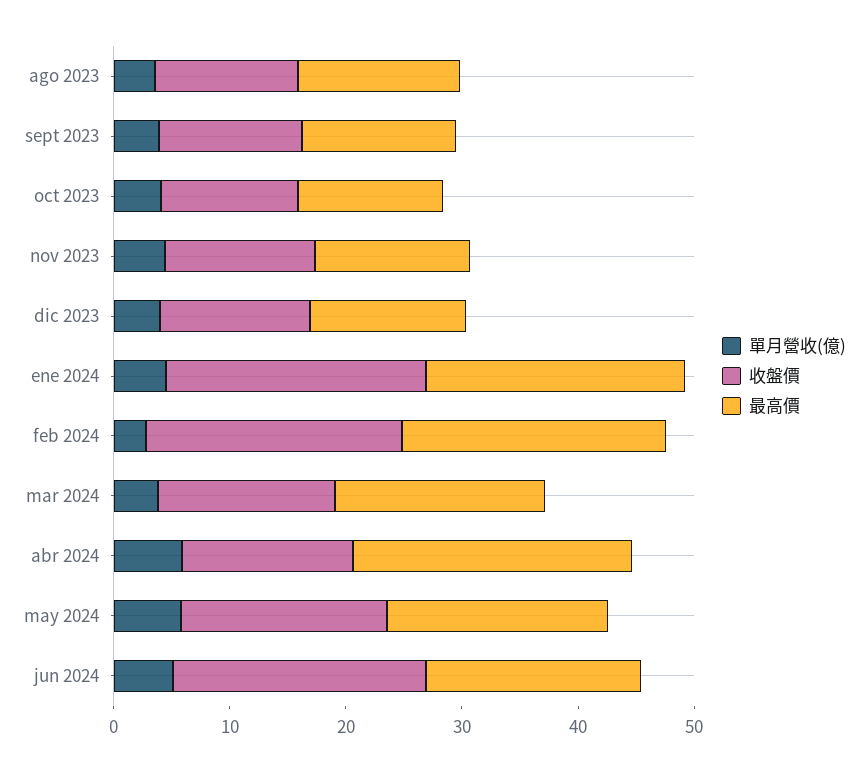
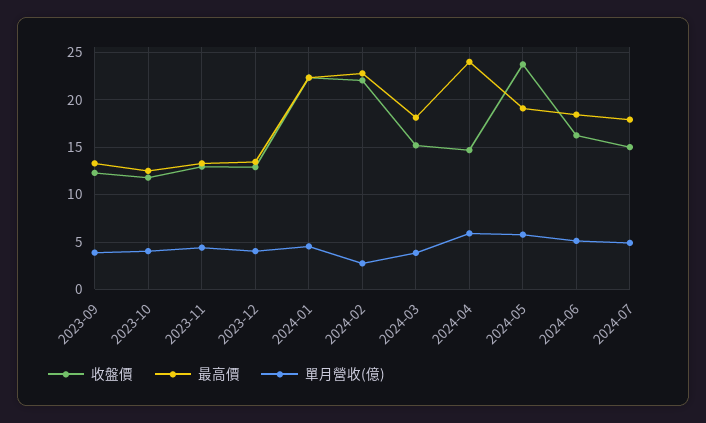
單月營收(億), ago 2023: 4 -> none
收盤價, ago 2023: 12 -> none
最高價, ago 2023: 14 -> none
收盤價, may 2024: 18 -> 24
收盤價, jun 2024: 22 -> 16
收盤價, 2024-07: none -> 15
最高價, 2024-07: none -> 18
單月營收(億), 2024-07: none -> 5

